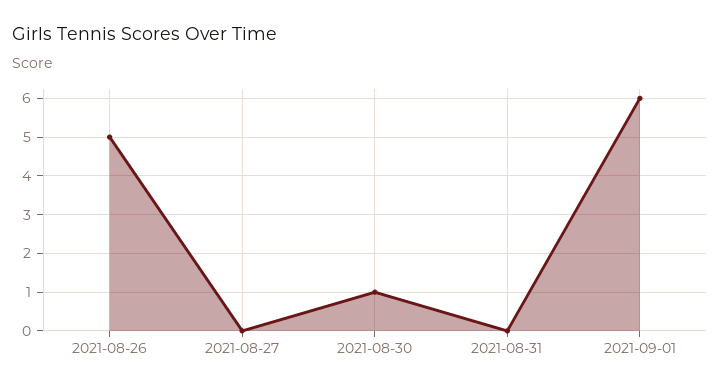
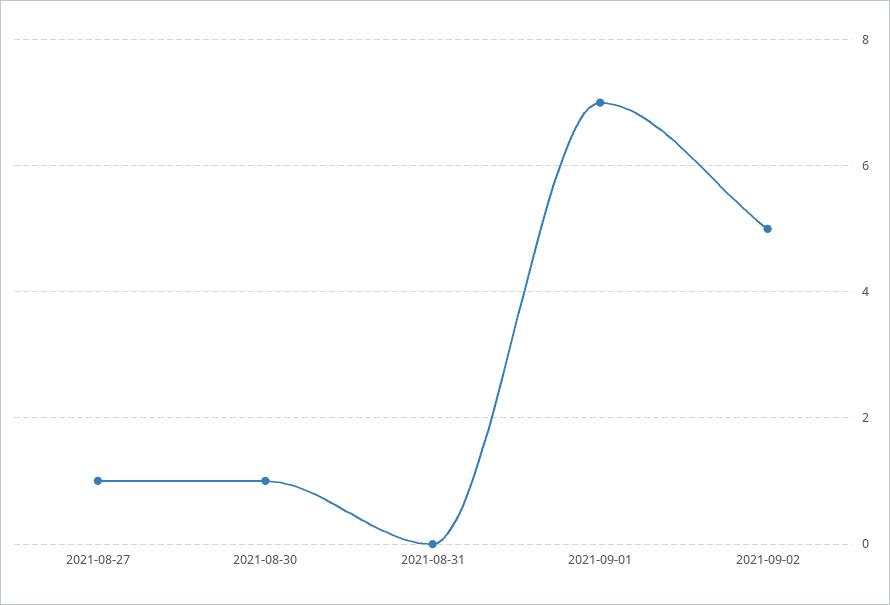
2021-08-26: 5 -> none
2021-08-27: 0 -> 1
2021-09-01: 6 -> 7
2021-09-02: none -> 5

